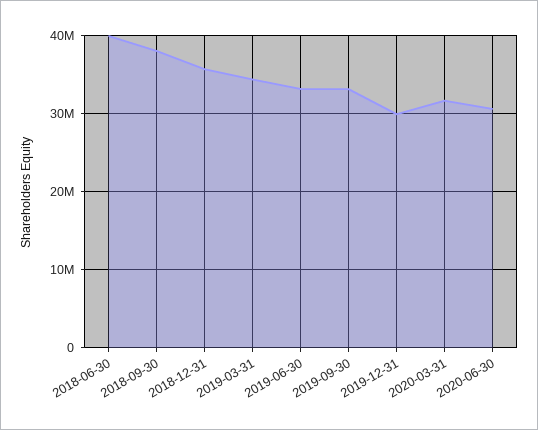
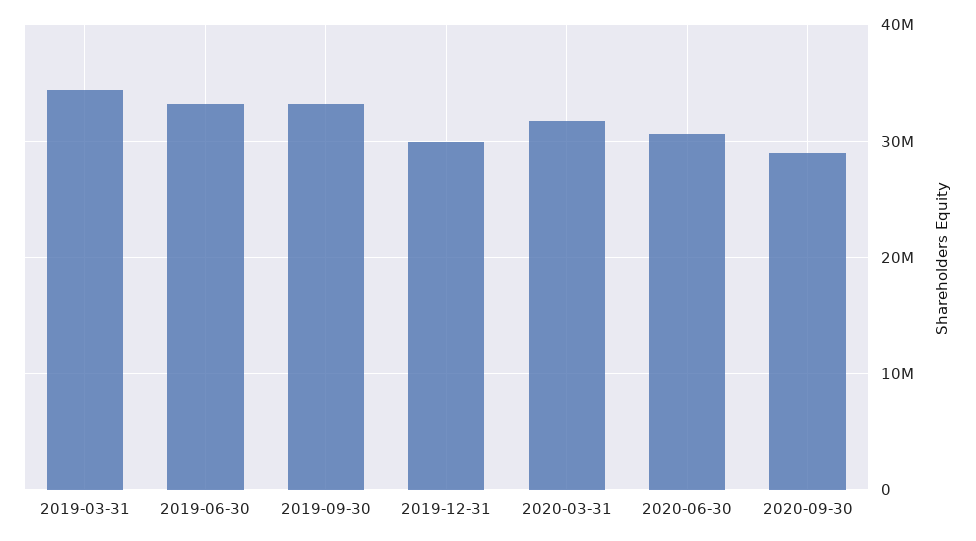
2018-06-30: 40000000 -> none
2018-09-30: 38000000 -> none
2018-12-31: 36000000 -> none
2020-09-30: none -> 29000000

